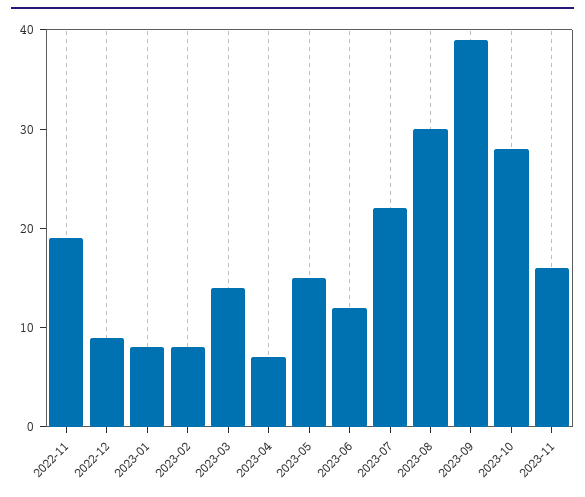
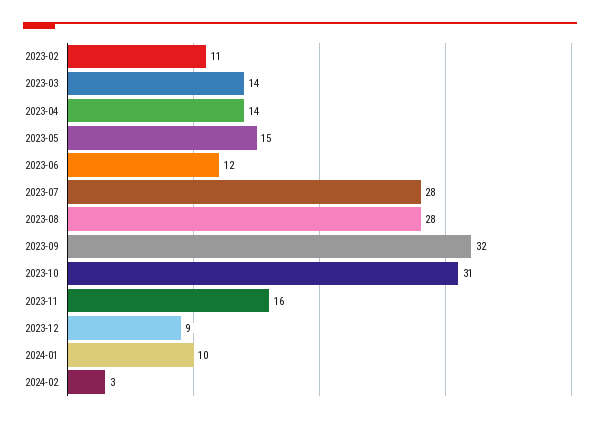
2022-11: 19 -> none
2022-12: 9 -> none
2023-01: 8 -> none
2023-02: 8 -> 11
2023-04: 7 -> 14
2023-07: 22 -> 28
2023-08: 30 -> 28
2023-09: 39 -> 32
2023-10: 28 -> 31
2023-12: none -> 9
2024-01: none -> 10
2024-02: none -> 3

